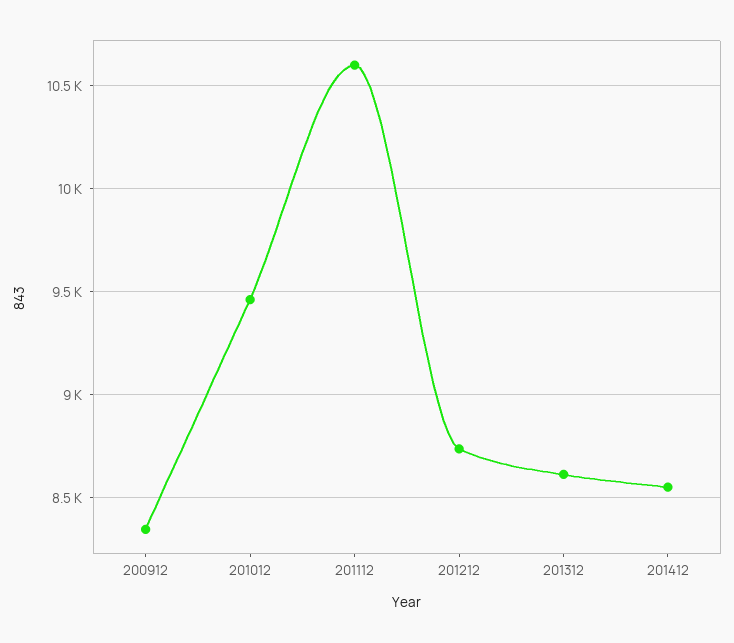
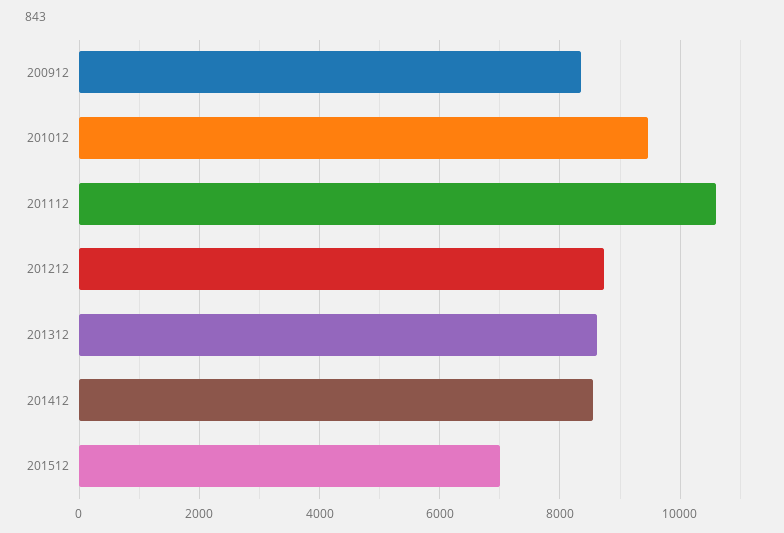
201512: none -> 7000

